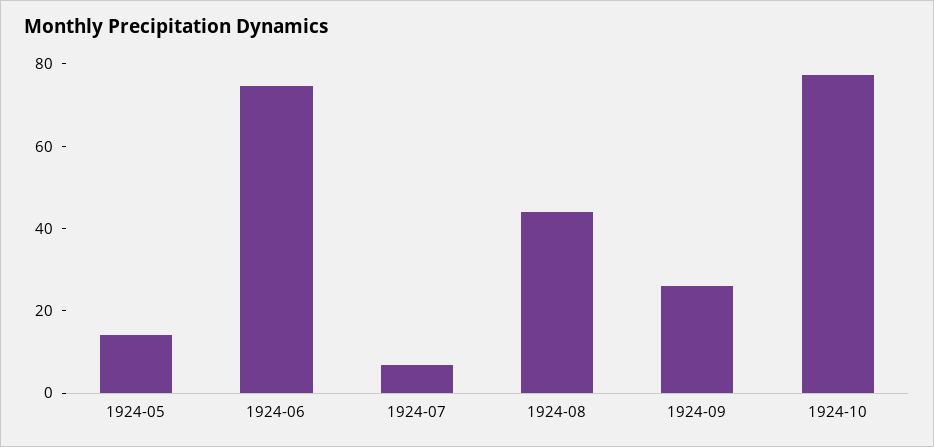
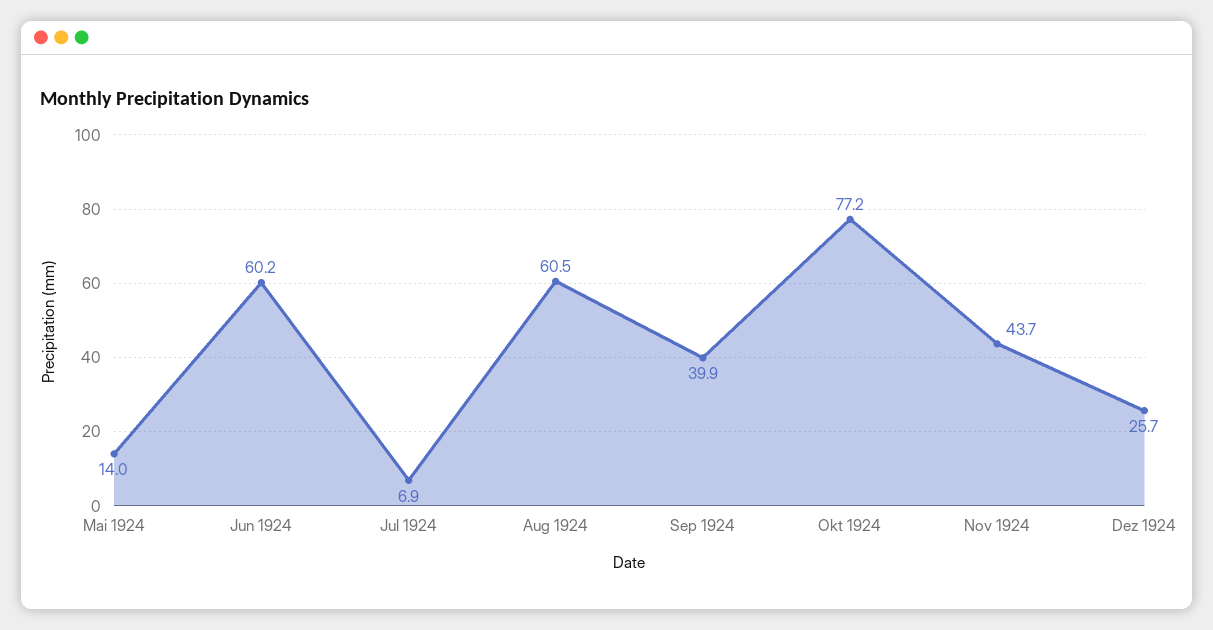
1924-06: 75 -> 60.2
1924-08: 45 -> 60.5
1924-09: 25 -> 39.9
Nov 1924: none -> 43.7
Dez 1924: none -> 25.7

